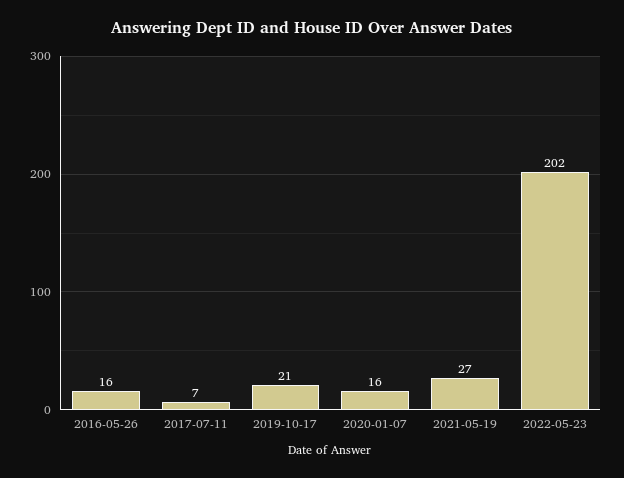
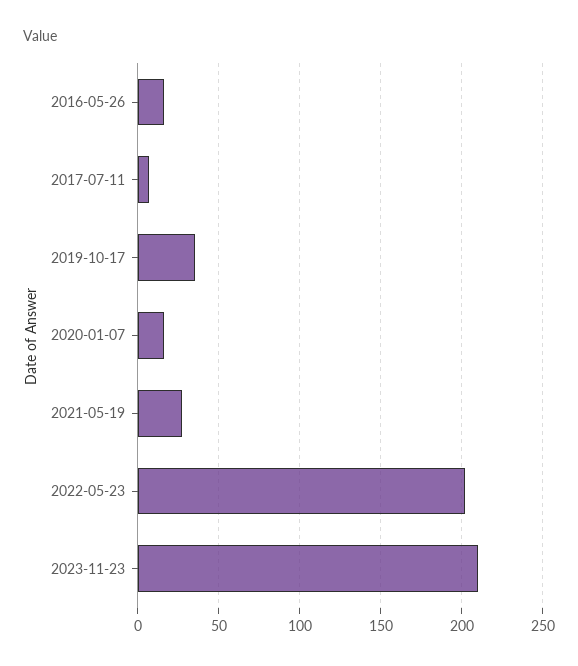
2019-10-17: 21 -> 35
2023-11-23: none -> 210

